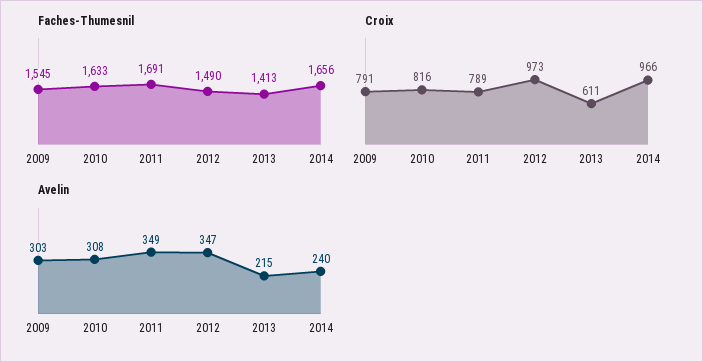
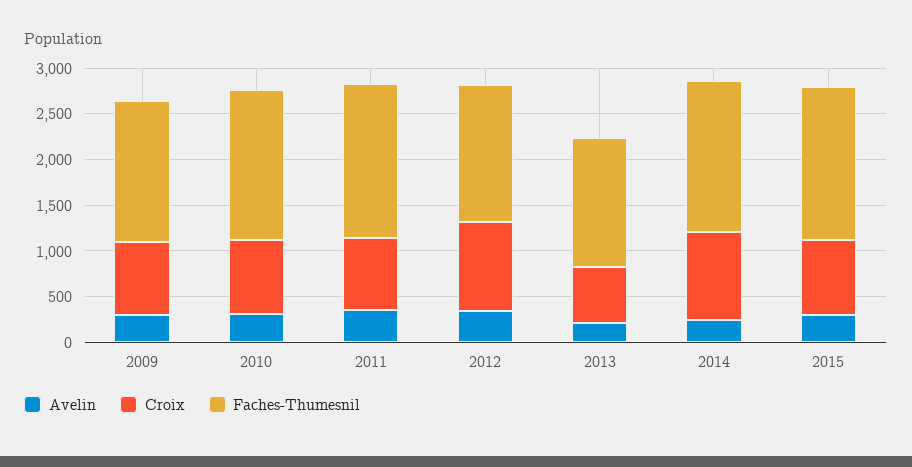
Avelin, 2015: none -> 300
Croix, 2015: none -> 800
Faches-Thumesnil, 2015: none -> 1700

